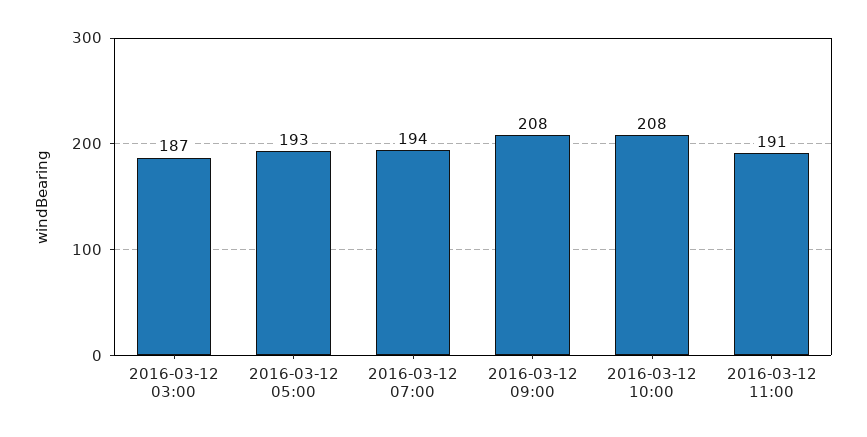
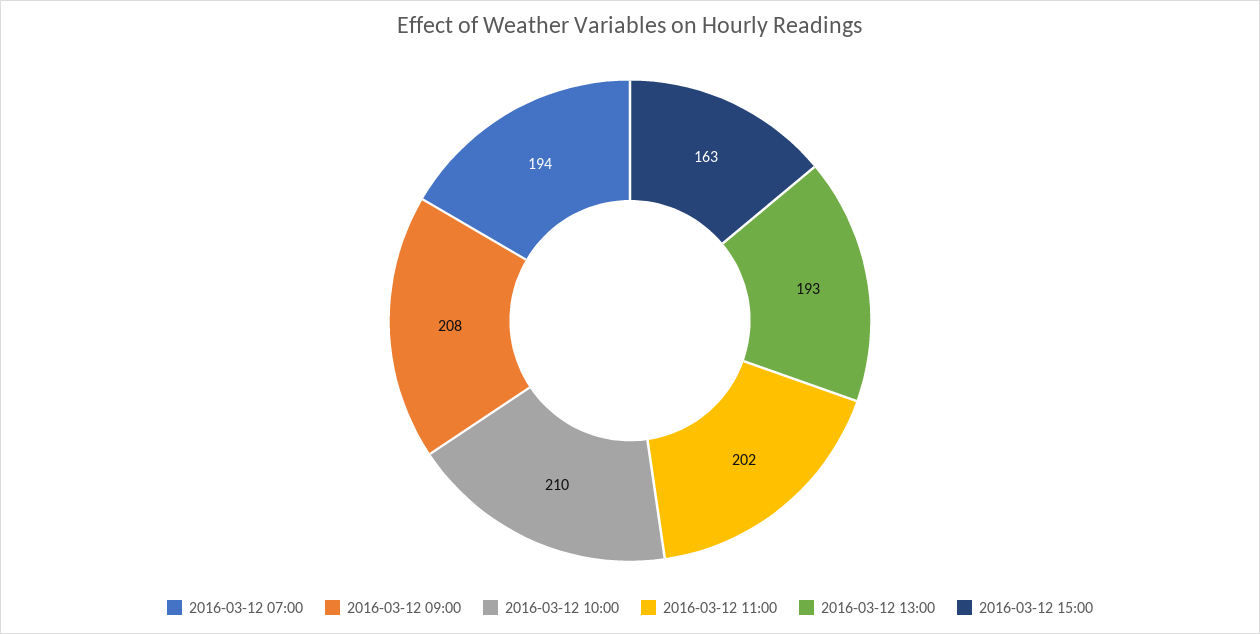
2016-03-12 03:00: 187 -> none
2016-03-12 05:00: 193 -> none
2016-03-12 10:00: 208 -> 210
2016-03-12 11:00: 191 -> 202
2016-03-12 13:00: none -> 193
2016-03-12 15:00: none -> 163

